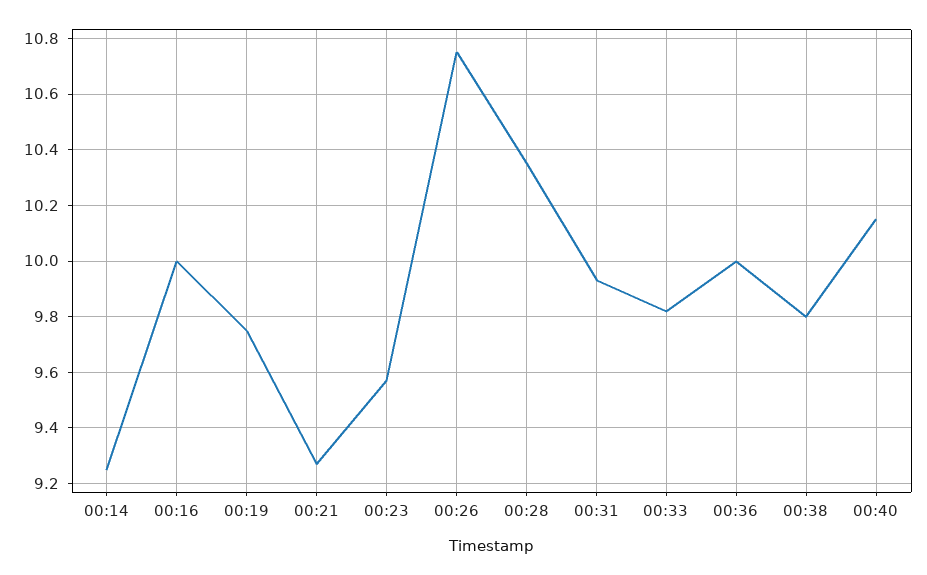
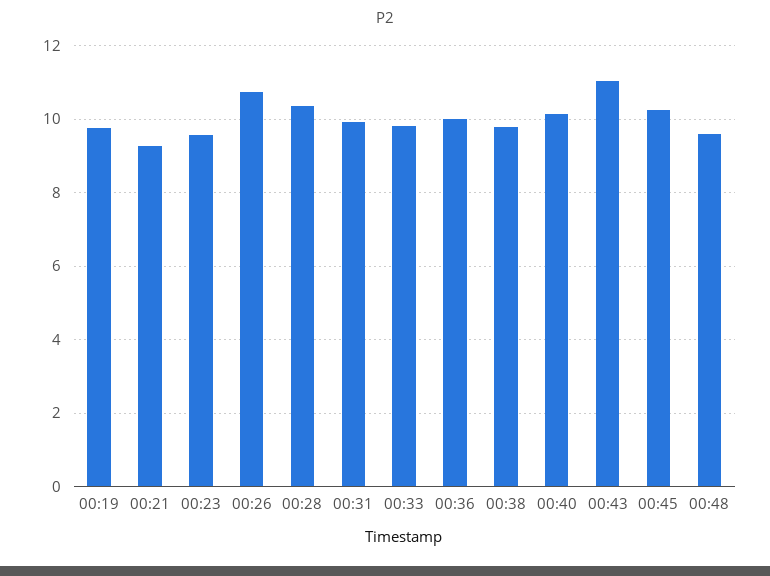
00:14: 9.25 -> none
00:16: 10 -> none
00:43: none -> 11
00:45: none -> 10.2
00:48: none -> 9.6

